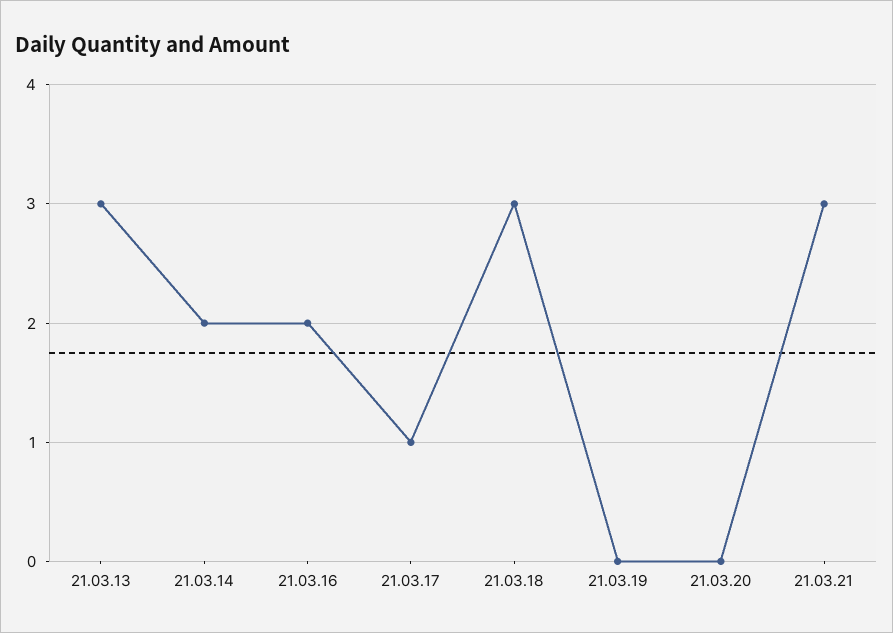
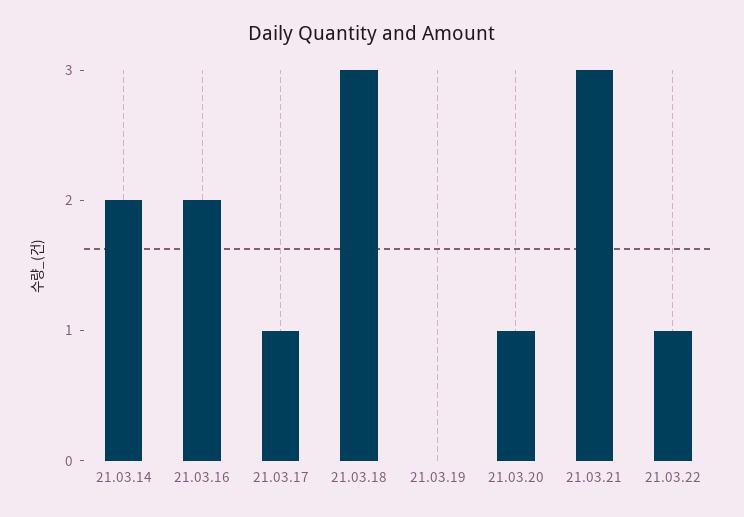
21.03.13: 3 -> none
21.03.20: 0 -> 1
21.03.22: none -> 1

